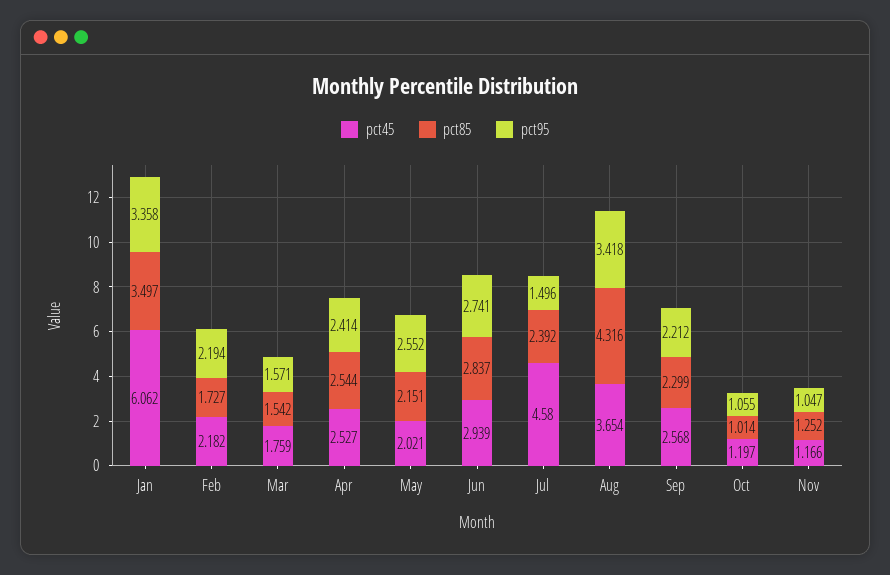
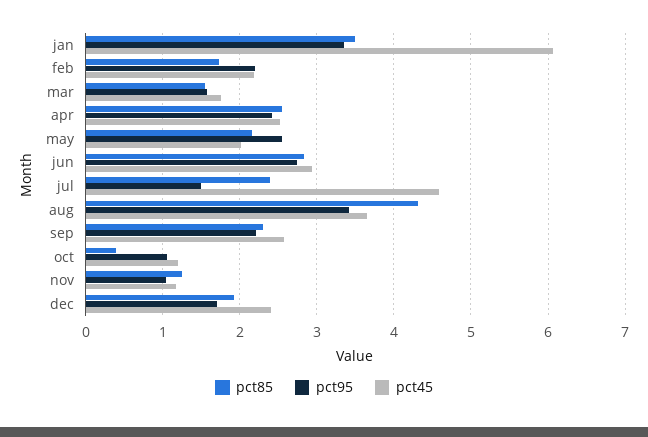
pct85, Oct: 1.014 -> 0.4
pct85, dec: none -> 1.9
pct95, dec: none -> 1.7
pct45, dec: none -> 2.4

